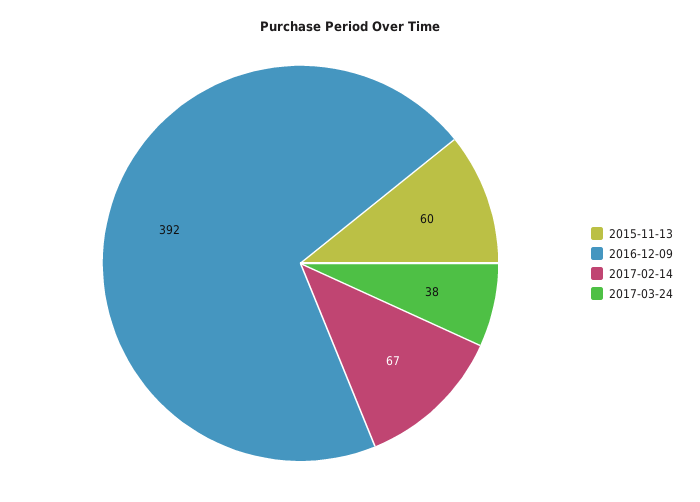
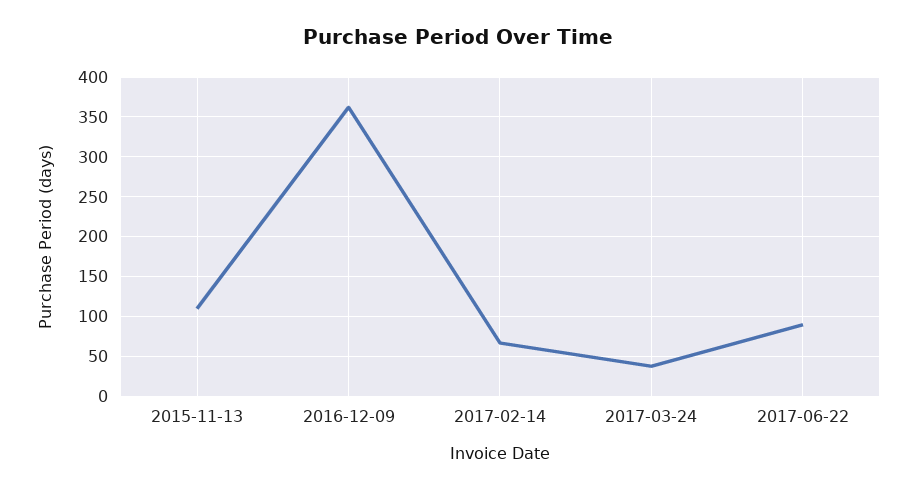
2015-11-13: 60 -> 110
2016-12-09: 392 -> 360
2017-06-22: none -> 90

